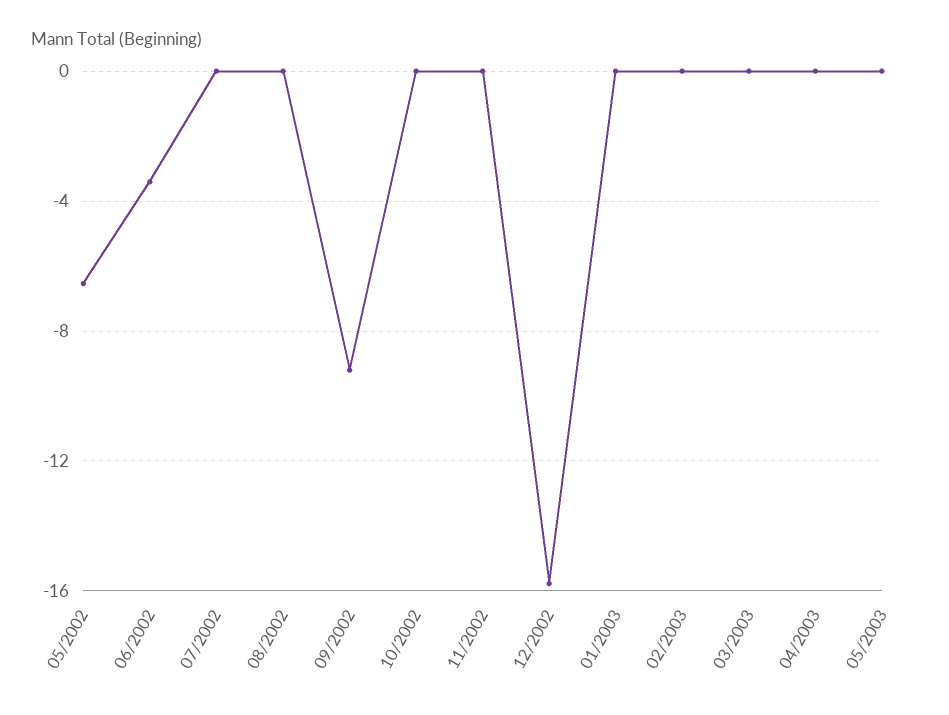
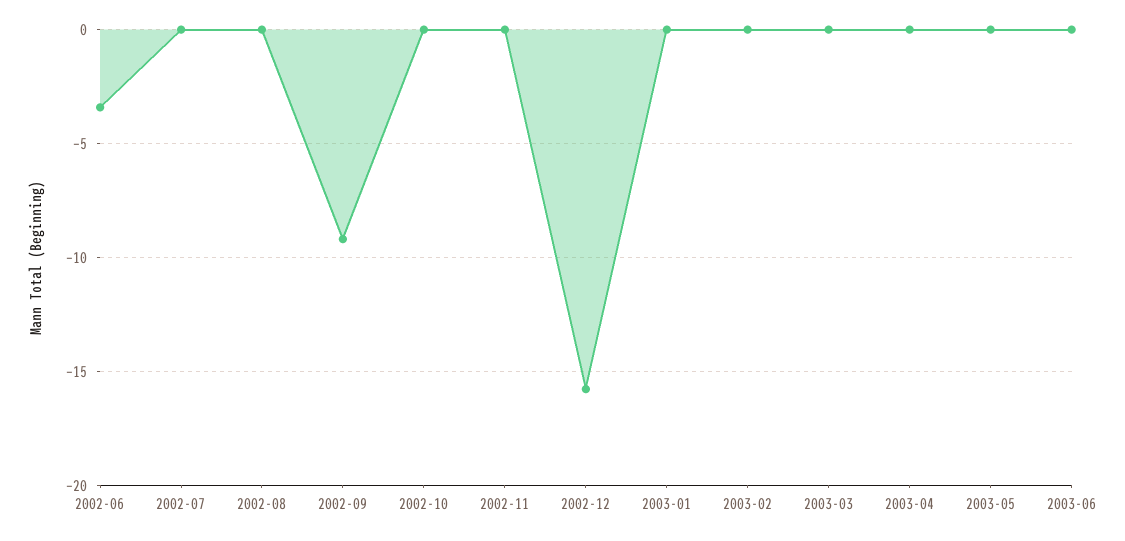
05/2002: -6.5 -> none
2003-06: none -> 0

